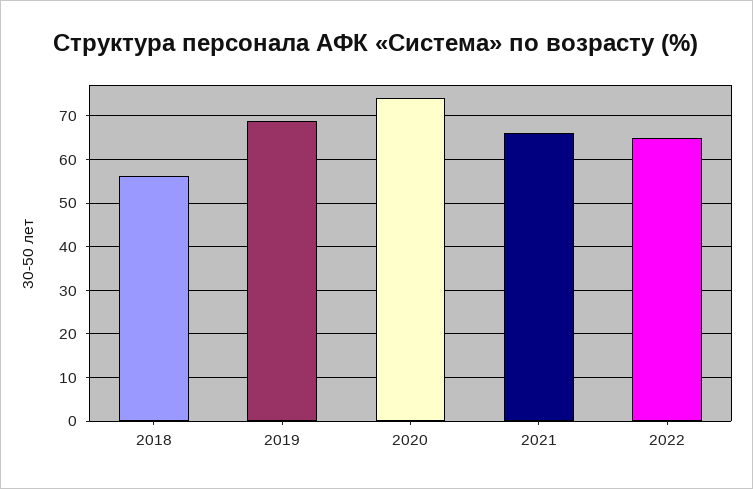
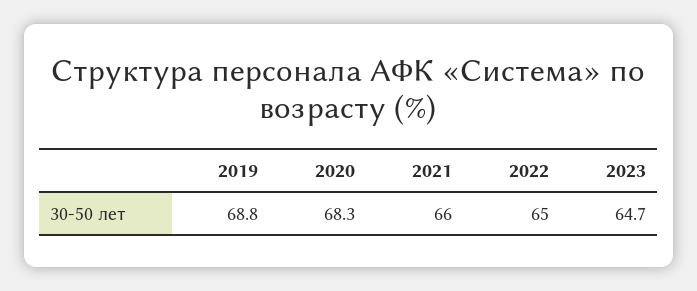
2018: 56 -> none
2020: 74 -> 68.3
2023: none -> 64.7

